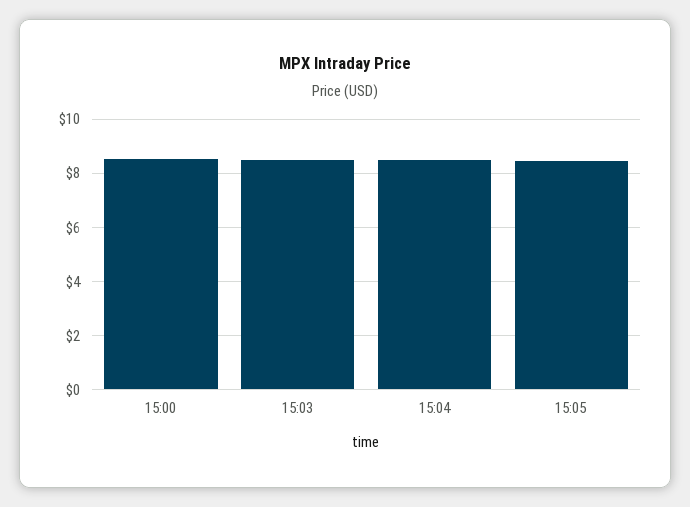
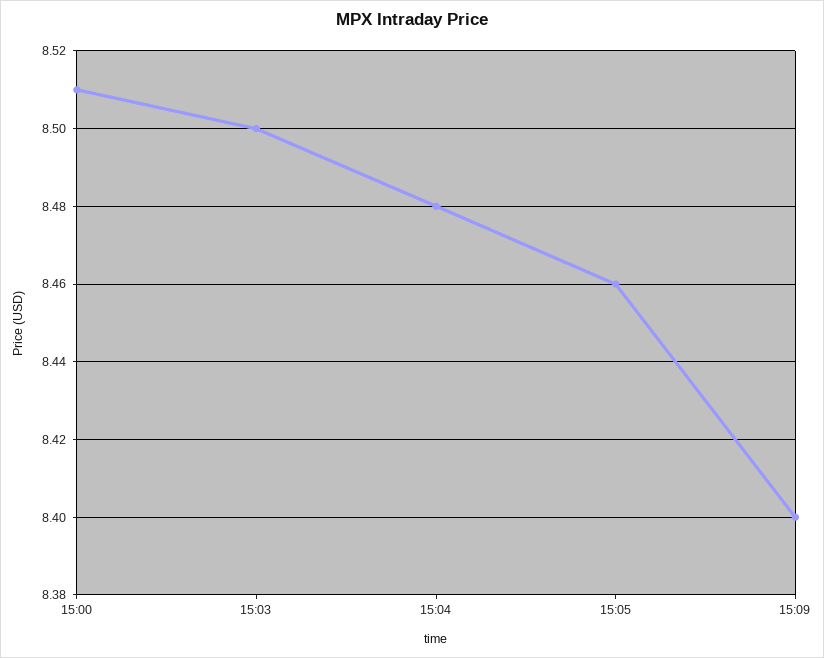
15:09: none -> 8.4

